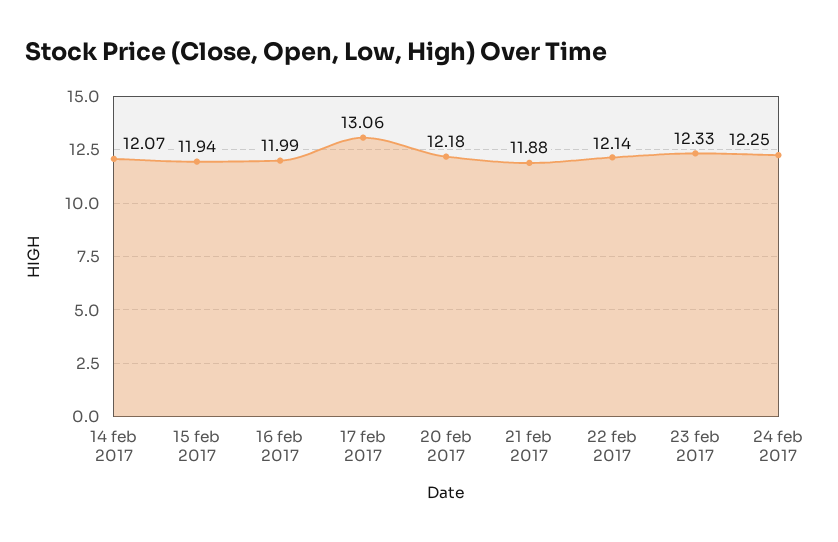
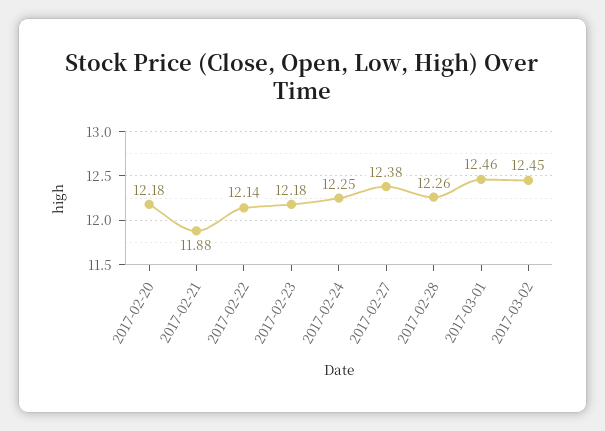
14 feb 2017: 12.07 -> none
15 feb 2017: 11.94 -> none
16 feb 2017: 11.99 -> none
17 feb 2017: 13.06 -> none
23 feb 2017: 12.33 -> 12.18
2017-02-27: none -> 12.38
2017-02-28: none -> 12.26
2017-03-01: none -> 12.46
2017-03-02: none -> 12.45

